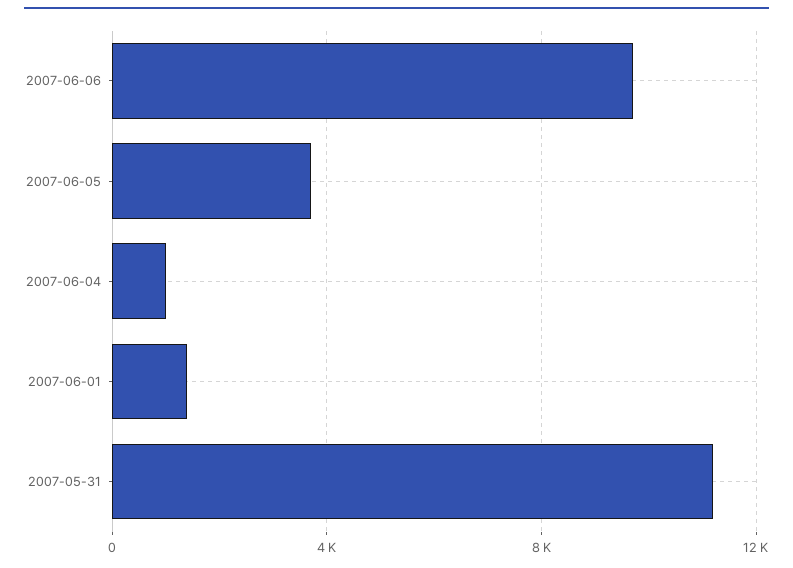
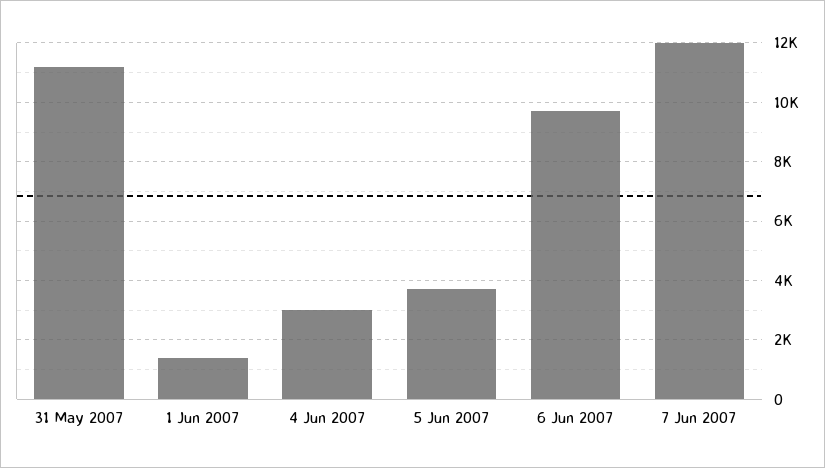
2007-06-04: 1000 -> 3000
7 Jun 2007: none -> 12000

